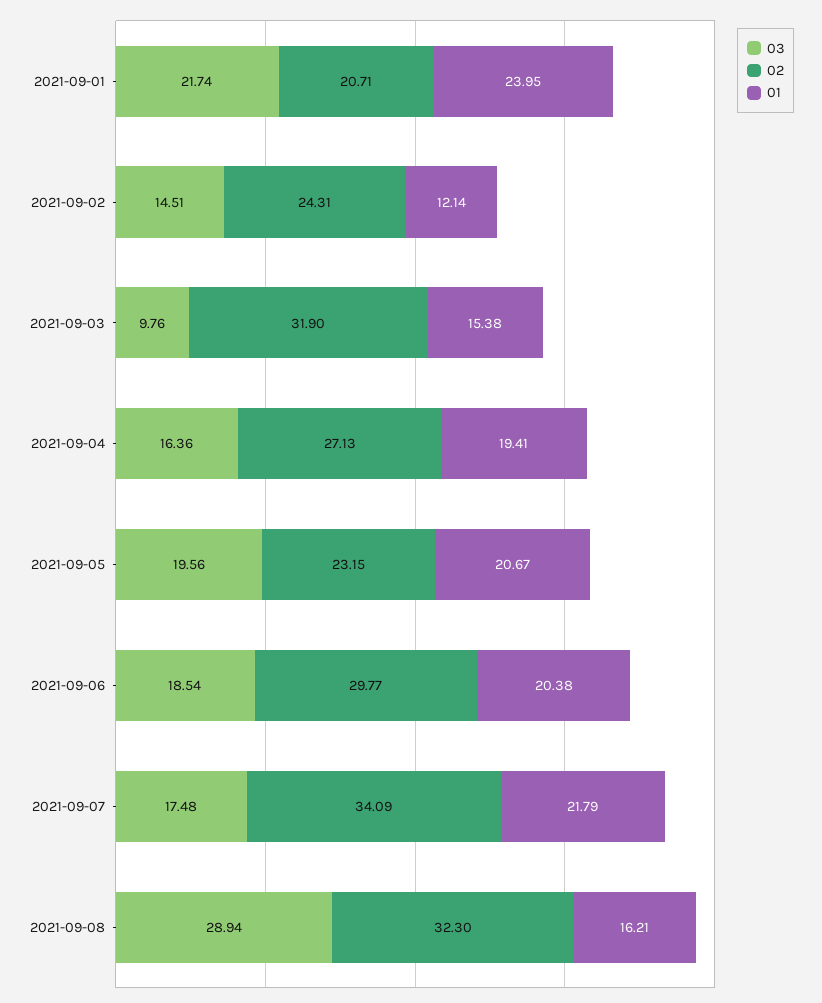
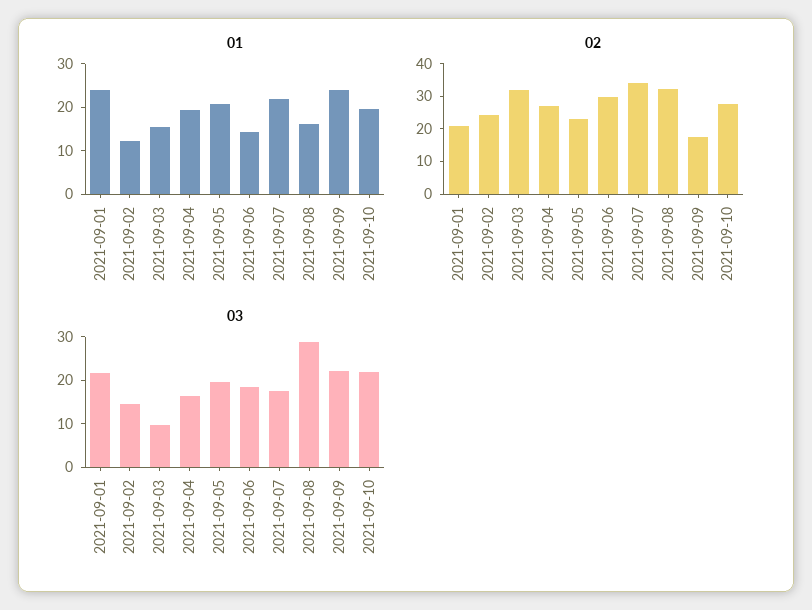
01, 2021-09-06: 20.38 -> 14
01, 2021-09-09: none -> 24
01, 2021-09-10: none -> 20
02, 2021-09-09: none -> 17.5
02, 2021-09-10: none -> 27.5
03, 2021-09-09: none -> 22
03, 2021-09-10: none -> 22

